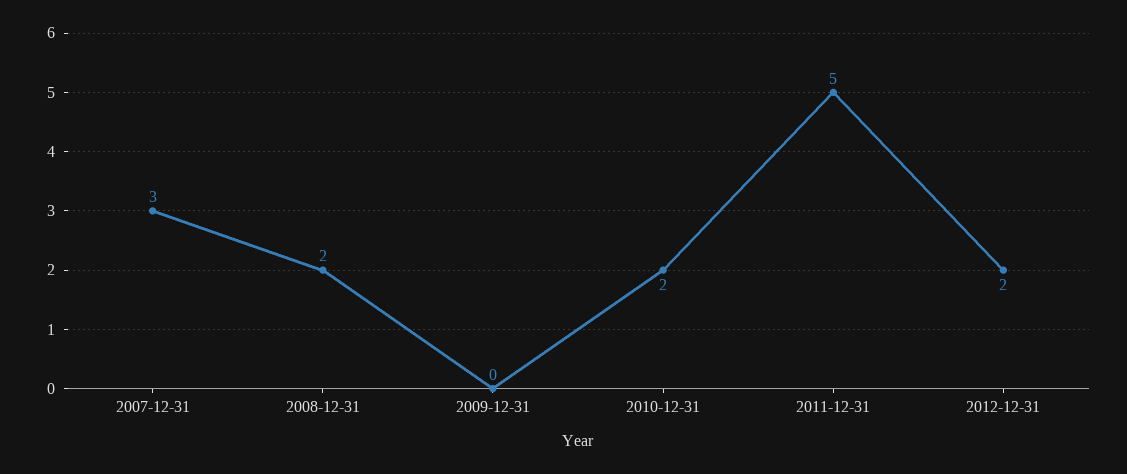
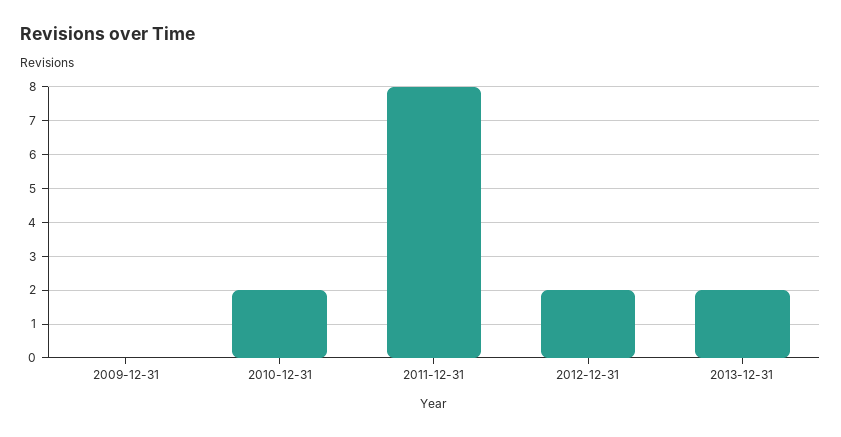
2007-12-31: 3 -> none
2008-12-31: 2 -> none
2011-12-31: 5 -> 8
2013-12-31: none -> 2

